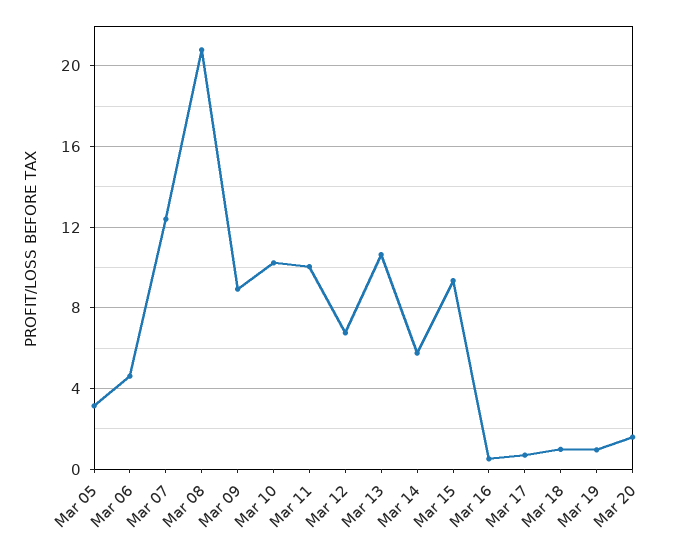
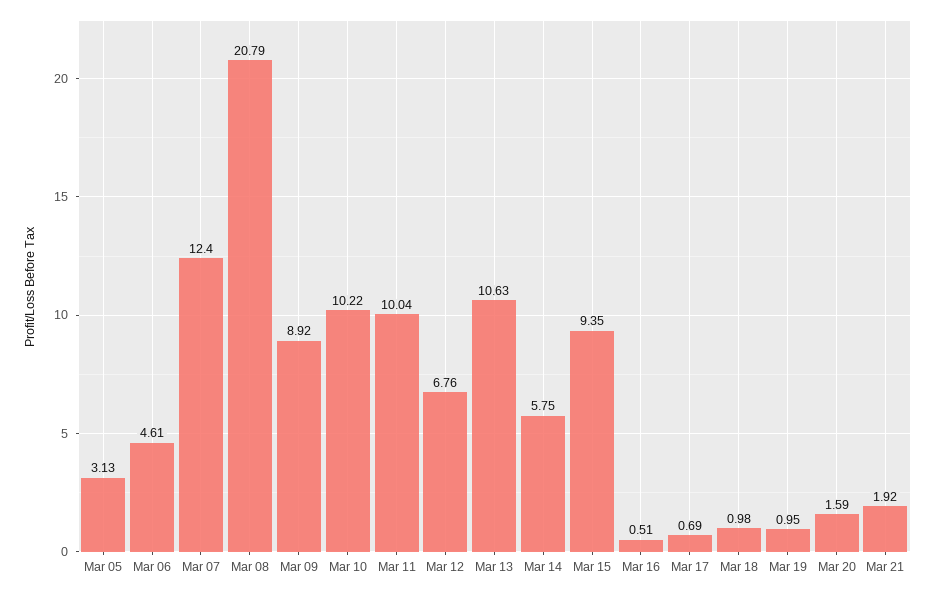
Mar 21: none -> 1.92

